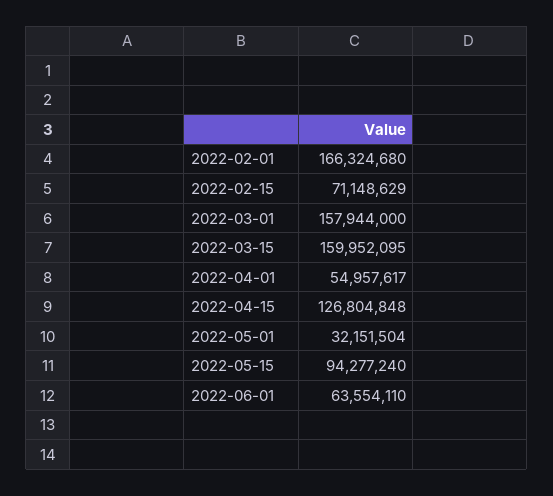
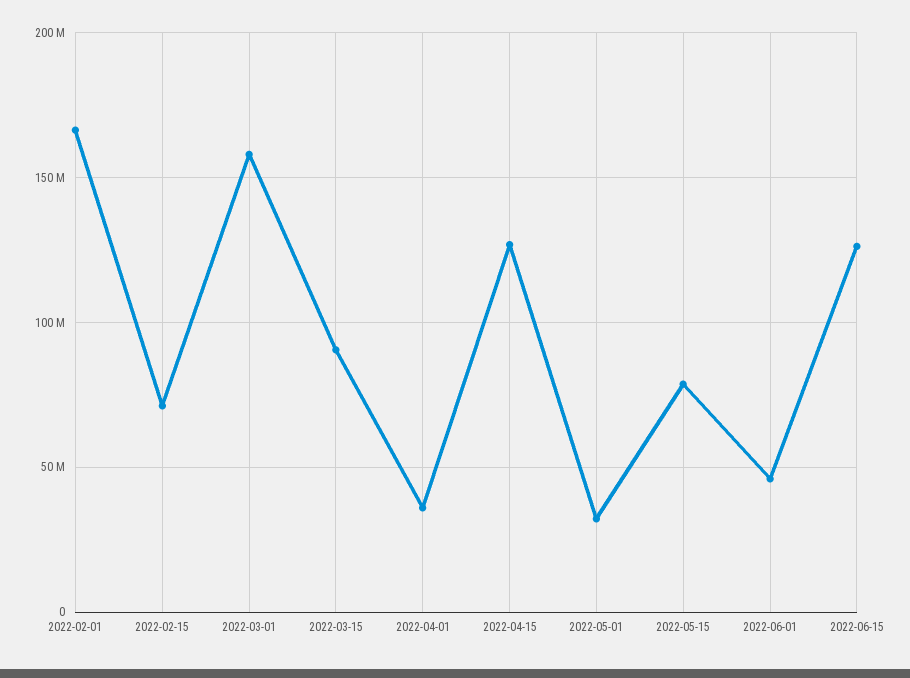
2022-03-15: 159952095 -> 90000000
2022-04-01: 54957617 -> 35000000
2022-05-15: 94277240 -> 80000000
2022-06-01: 63554110 -> 45000000
2022-06-15: none -> 125000000

